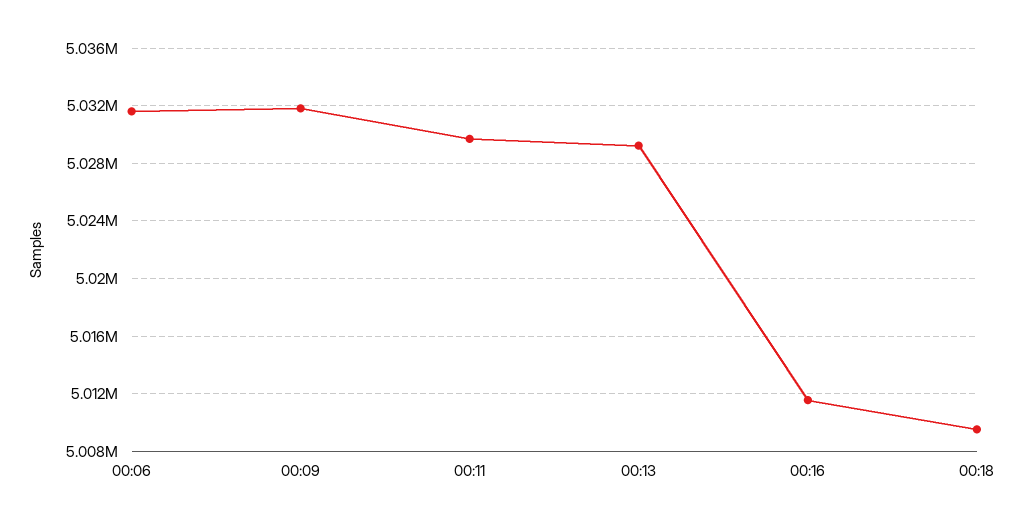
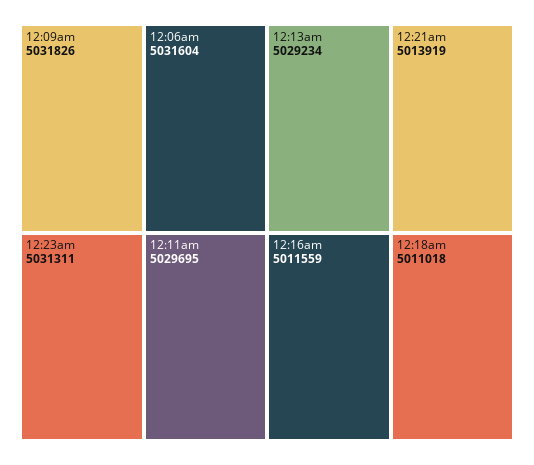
00:18: 5009500 -> 5011018
12:23am: none -> 5031311
12:21am: none -> 5013919

